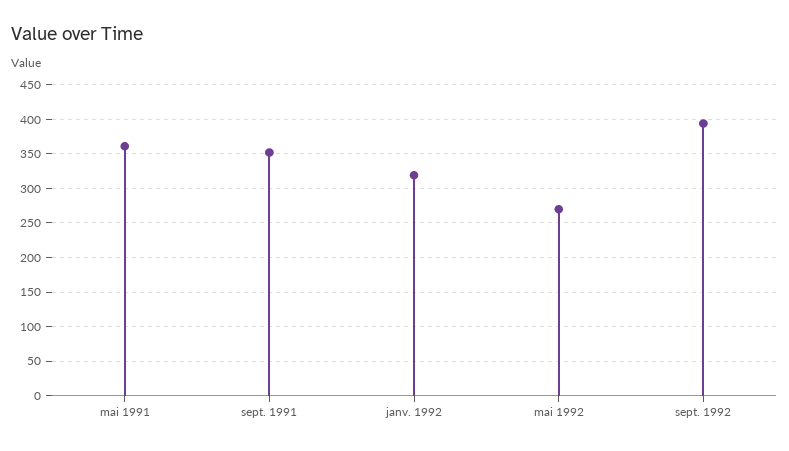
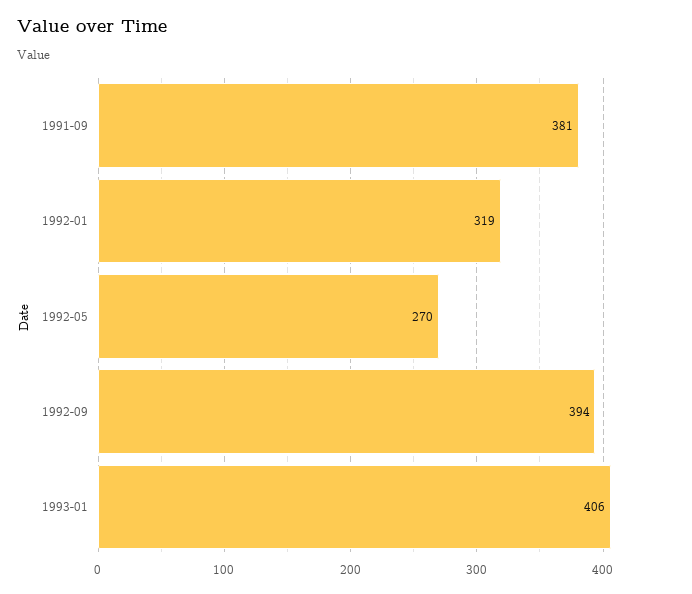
mai 1991: 360 -> none
sept. 1991: 350 -> 381
1993-01: none -> 406

